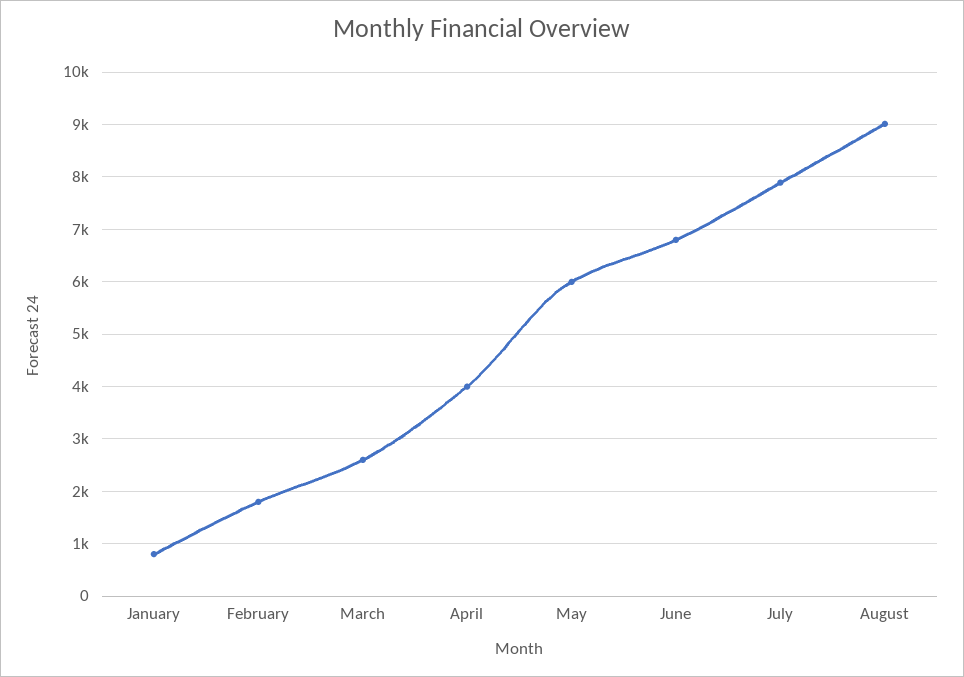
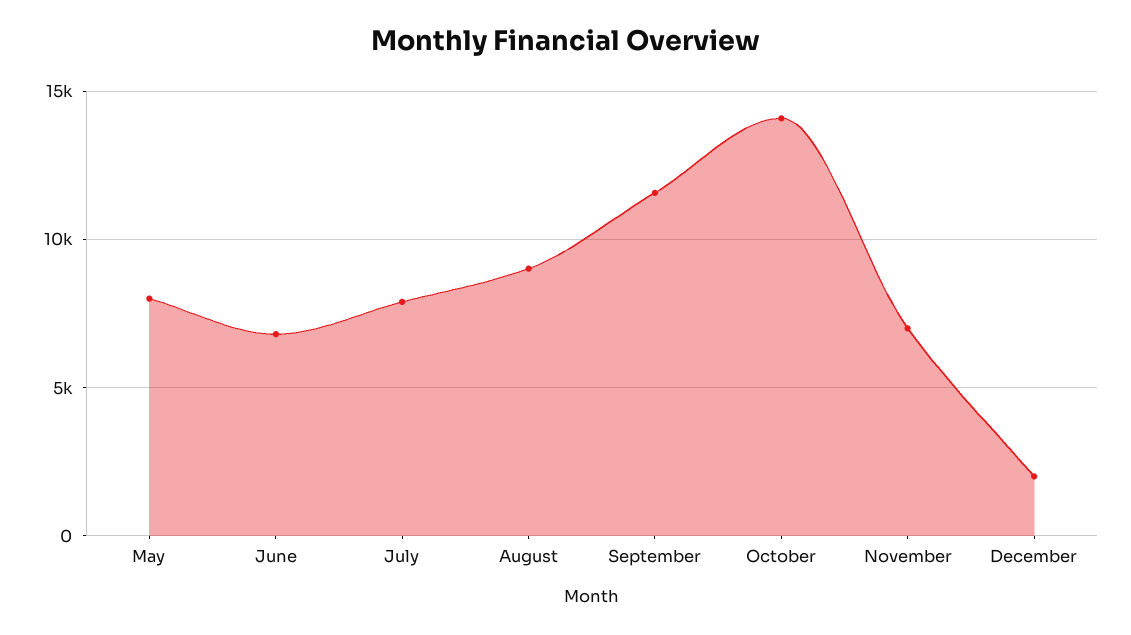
January: 800 -> none
February: 1800 -> none
March: 2600 -> none
April: 4000 -> none
May: 6000 -> 8000
September: none -> 11500
October: none -> 14000
November: none -> 7000
December: none -> 2000

